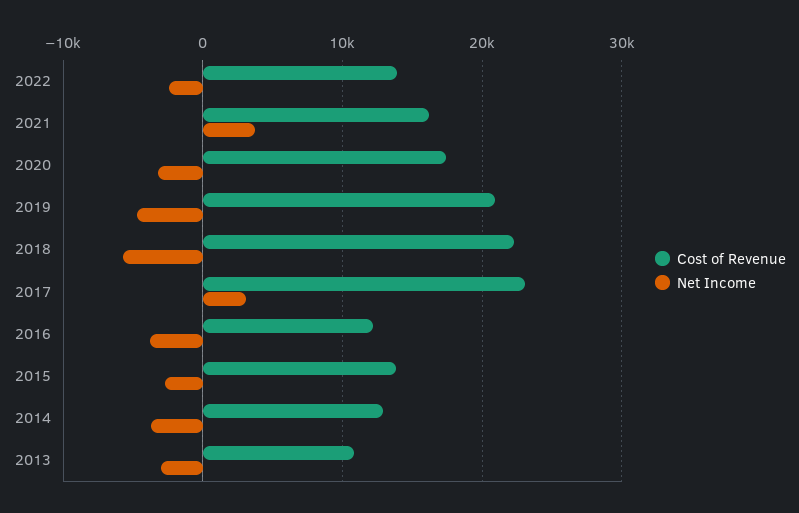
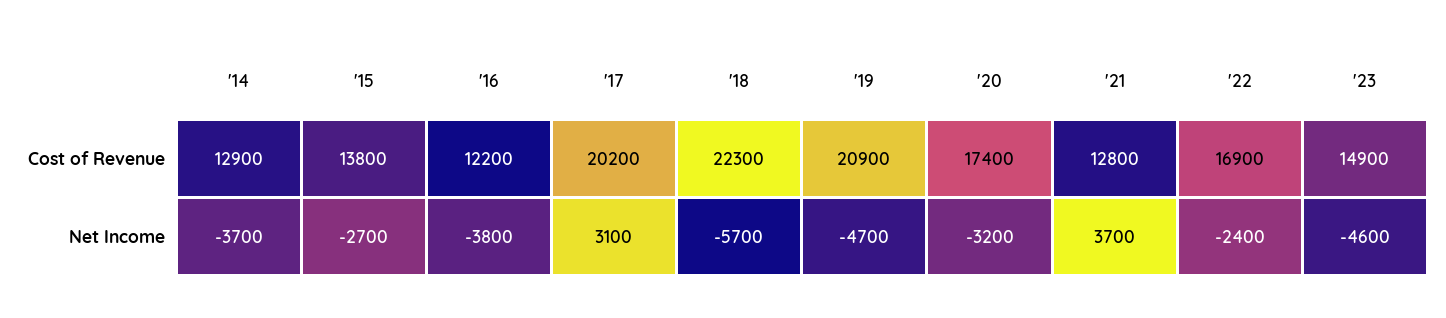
Cost of Revenue, 2022: 14000 -> 16900
Cost of Revenue, 2021: 16000 -> 12800
Cost of Revenue, 2017: 23000 -> 20200
Cost of Revenue, 2013: 11000 -> none
Net Income, 2013: -3000 -> none
Cost of Revenue, '23: none -> 14900
Net Income, '23: none -> -4600

